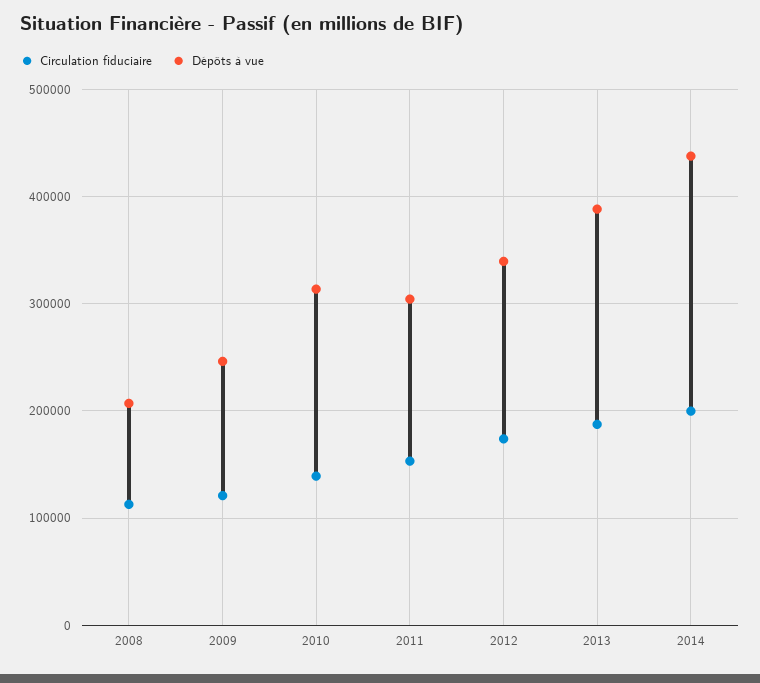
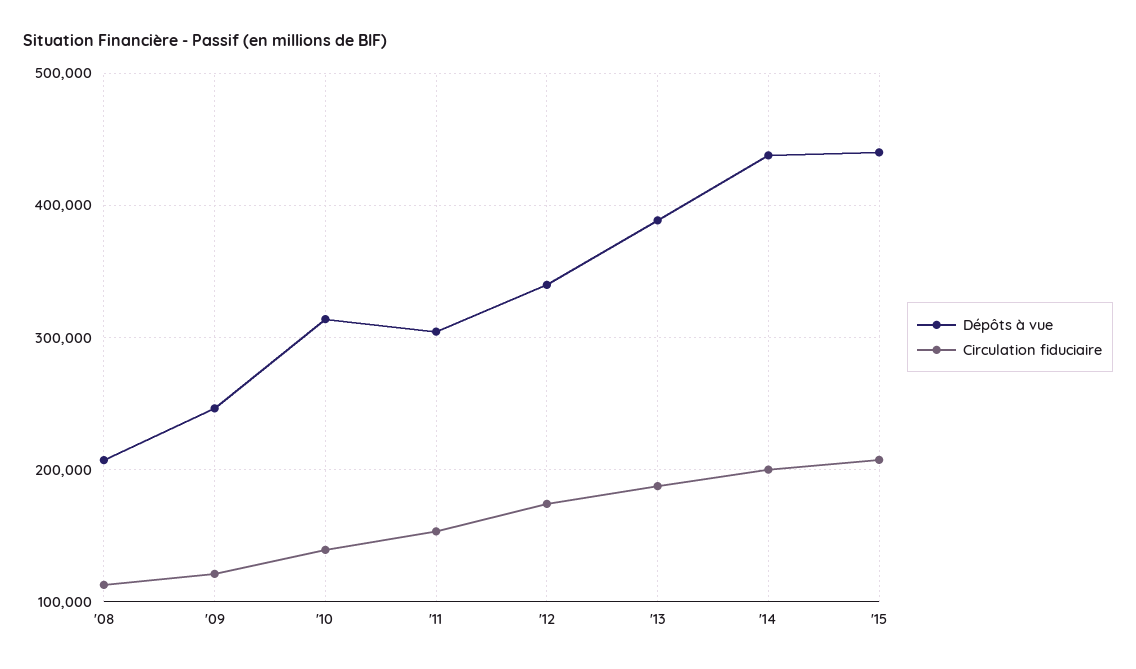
Dépôts à vue, '15: none -> 440000
Circulation fiduciaire, '15: none -> 210000

